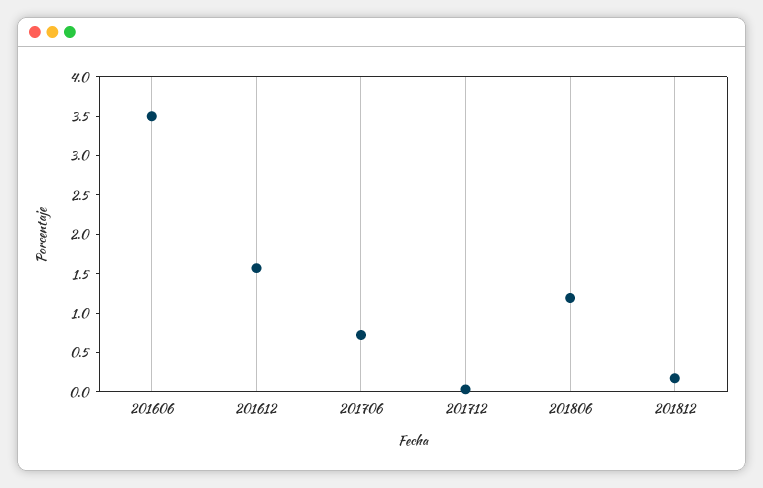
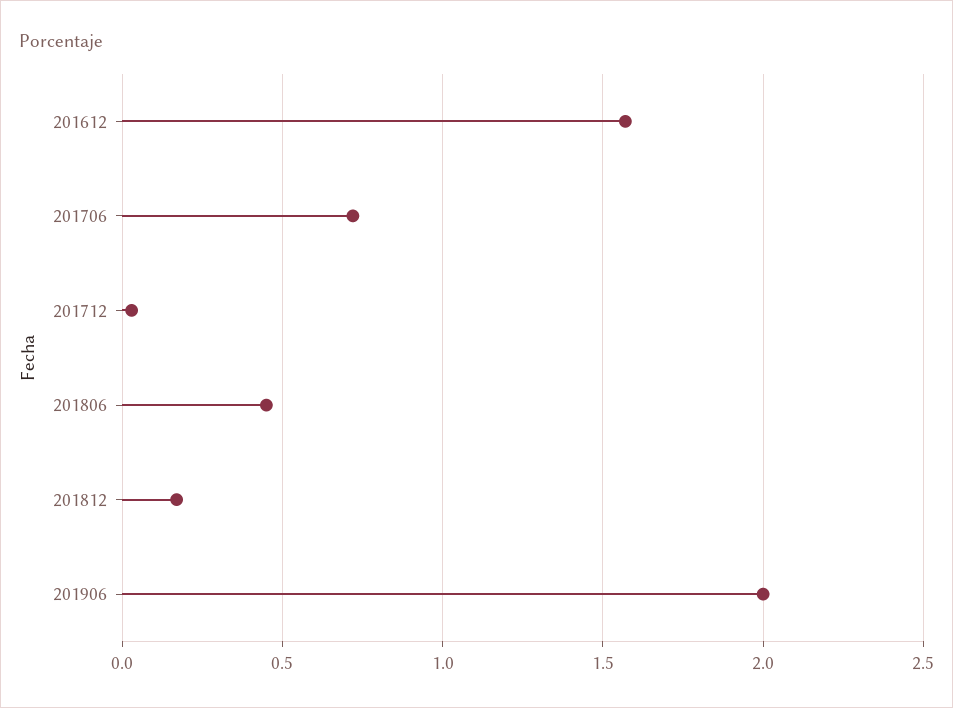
201606: 3.5 -> none
201806: 1.25 -> 0.45
201906: none -> 2

